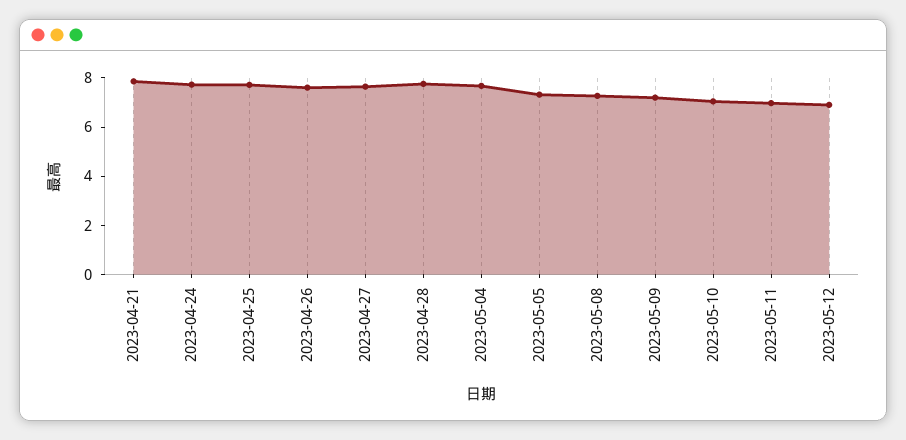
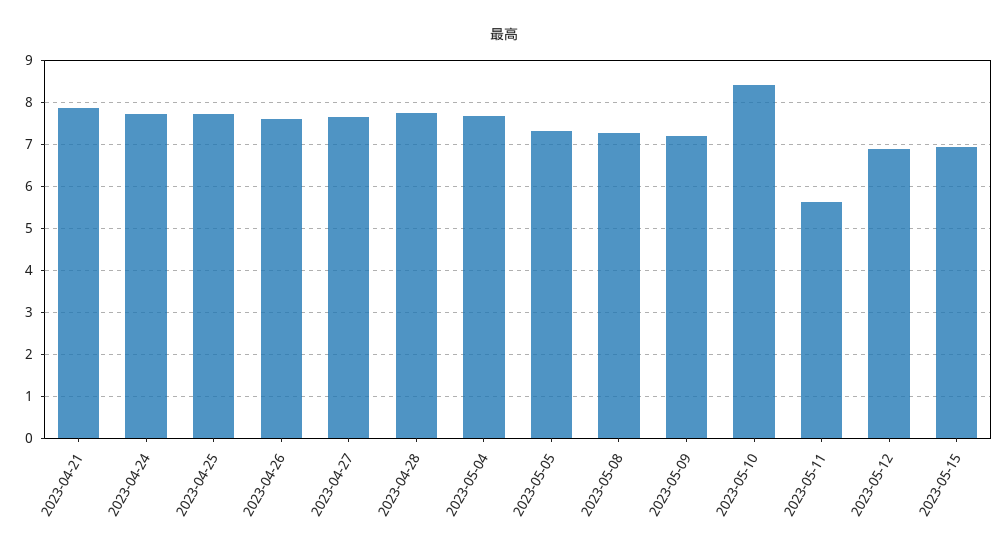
2023-05-10: 7 -> 8.4
2023-05-11: 7 -> 5.6
2023-05-15: none -> 7

